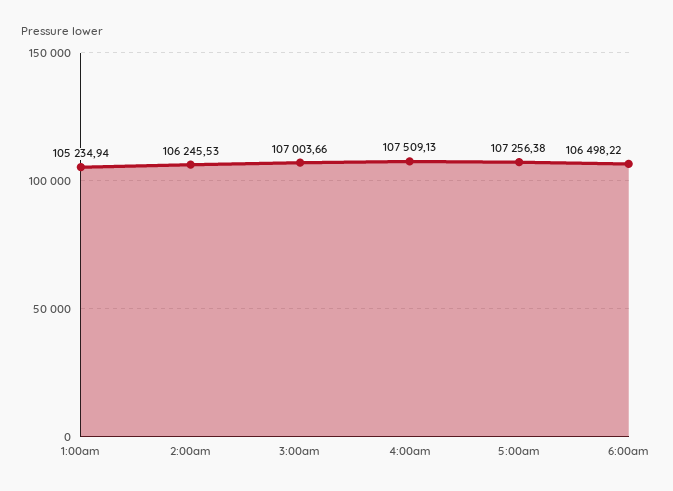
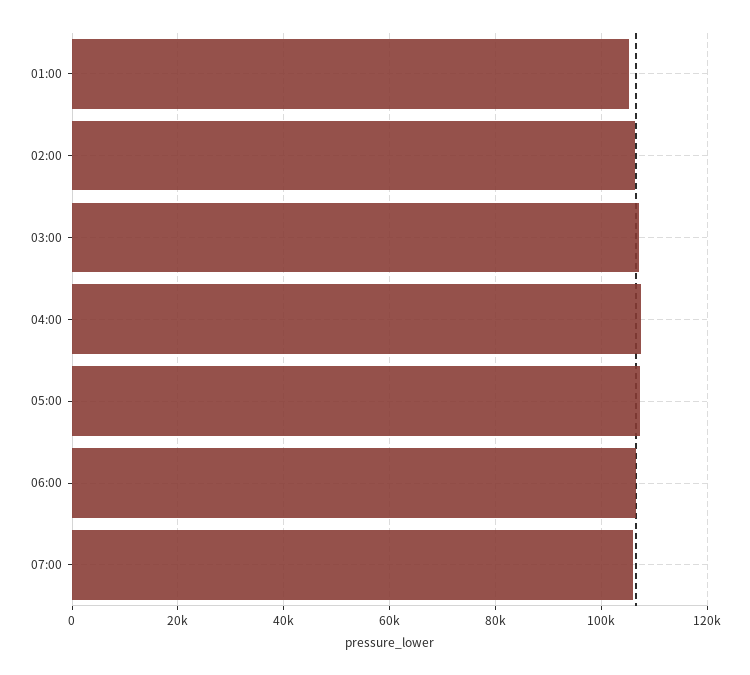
07:00: none -> 106000

